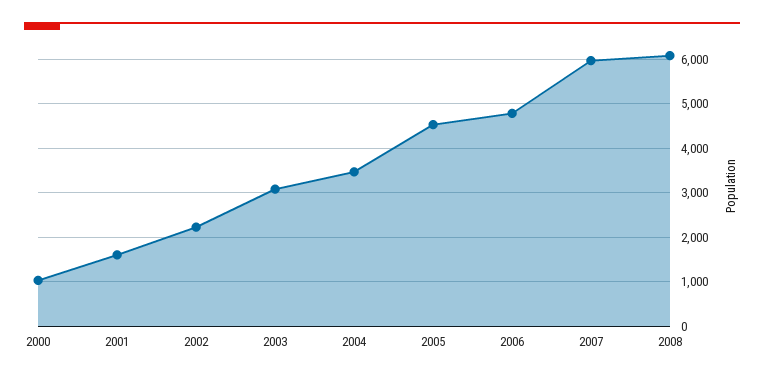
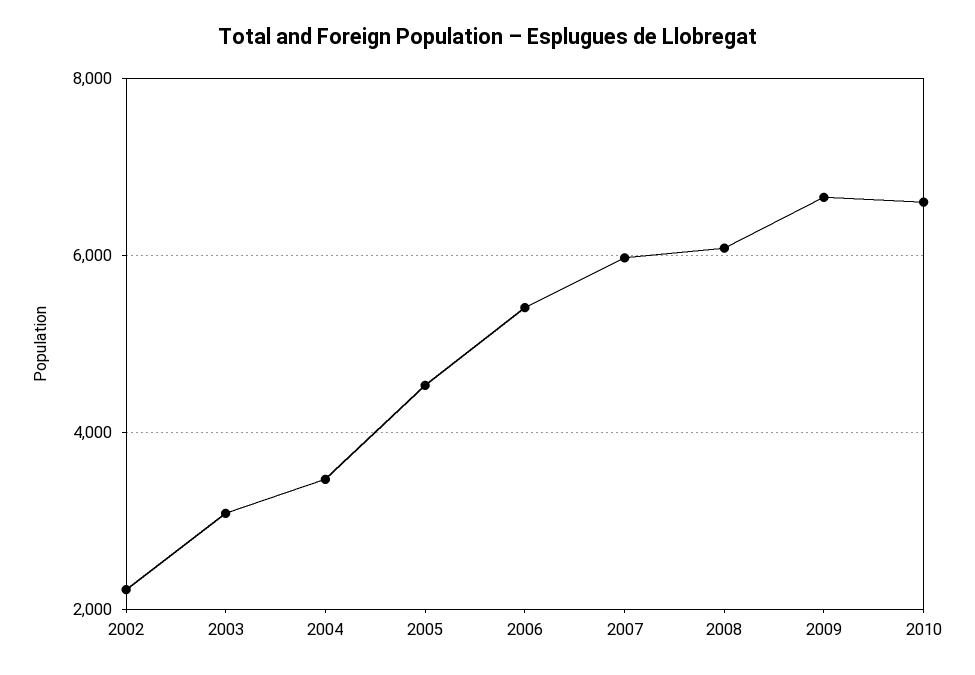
2000: 1000 -> none
2001: 1600 -> none
2006: 4800 -> 5400
2009: none -> 6600
2010: none -> 6600

